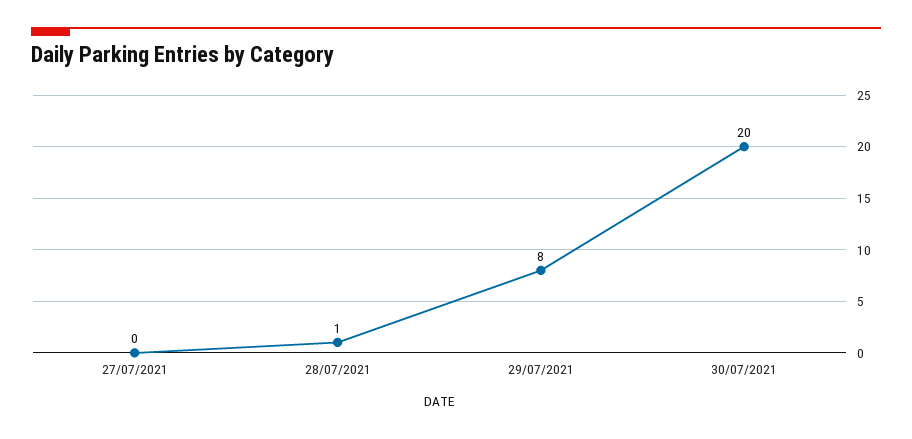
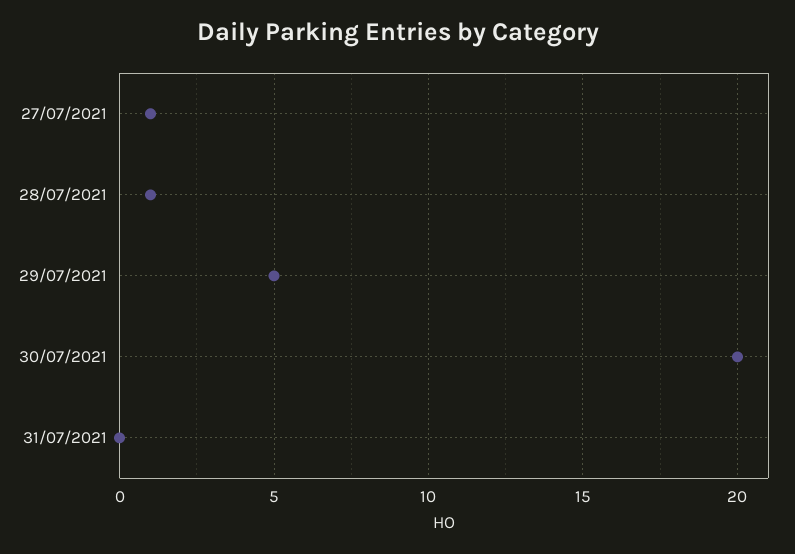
27/07/2021: 0 -> 1
29/07/2021: 8 -> 5
31/07/2021: none -> 0

